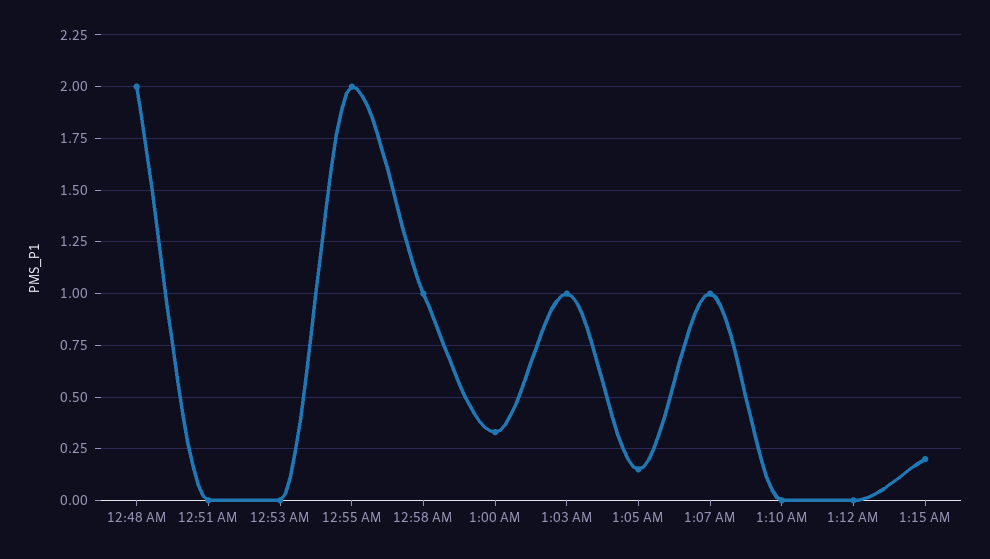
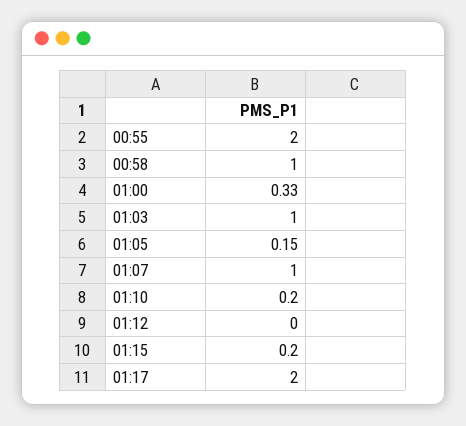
12:48 AM: 2 -> none
12:51 AM: 0 -> none
12:53 AM: 0 -> none
1:10 AM: 0 -> 0.2
01:17: none -> 2

